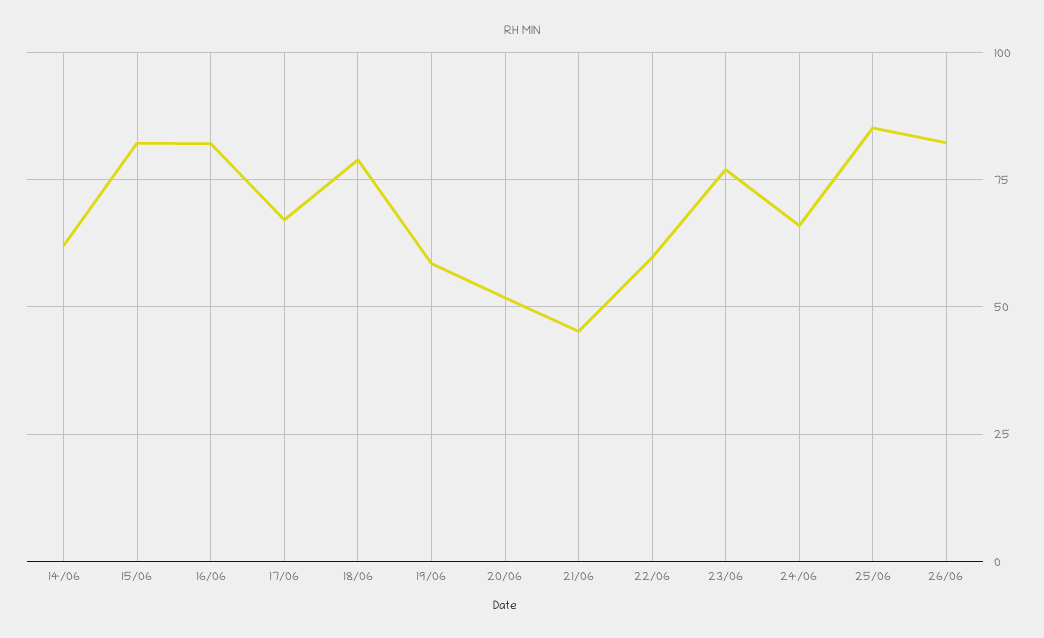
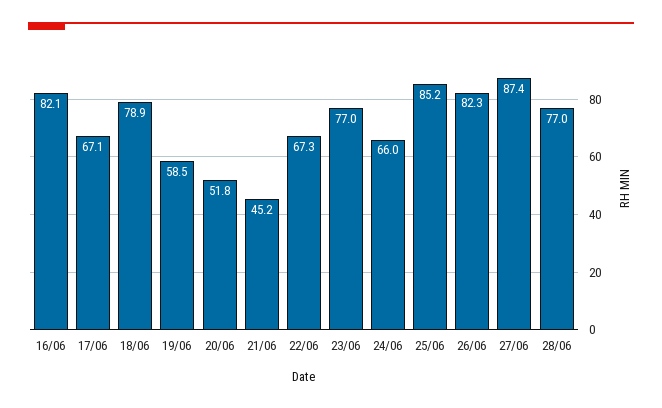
14/06: 62.5 -> none
15/06: 82.5 -> none
22/06: 60 -> 67.3
27/06: none -> 87.4
28/06: none -> 77

